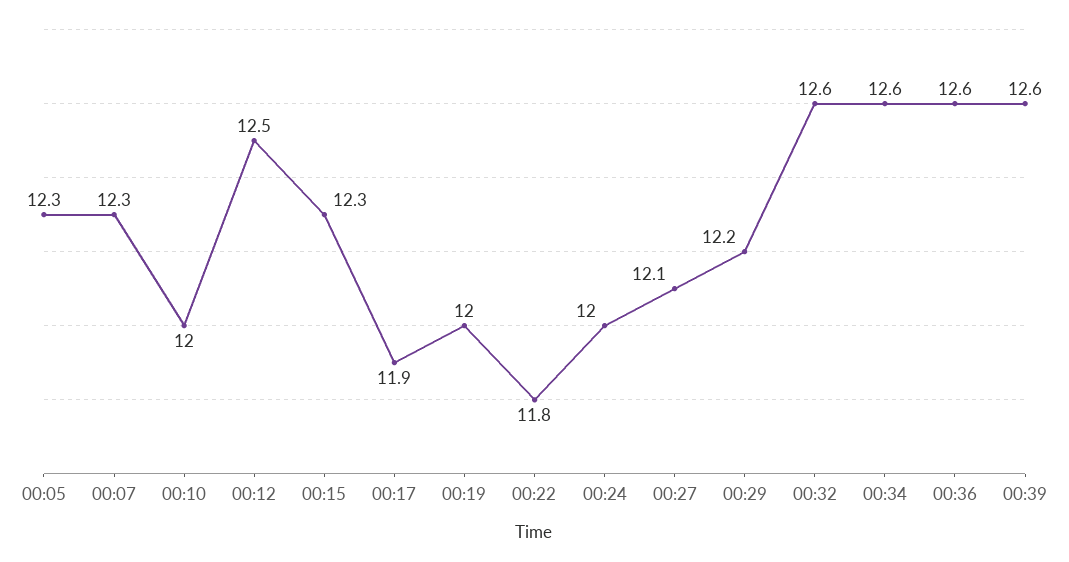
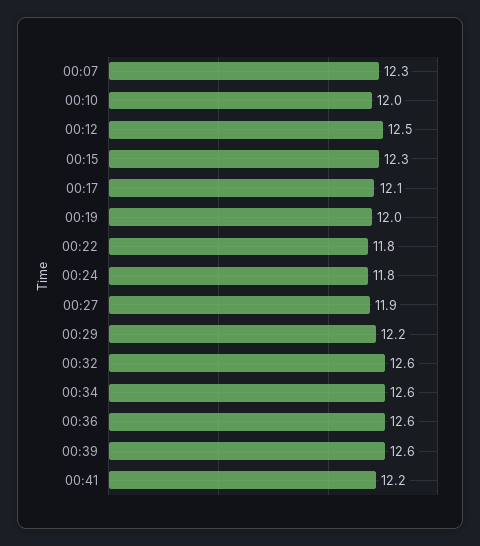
00:05: 12.3 -> none
00:17: 11.9 -> 12.1
00:24: 12 -> 11.8
00:27: 12.1 -> 11.9
00:41: none -> 12.2

